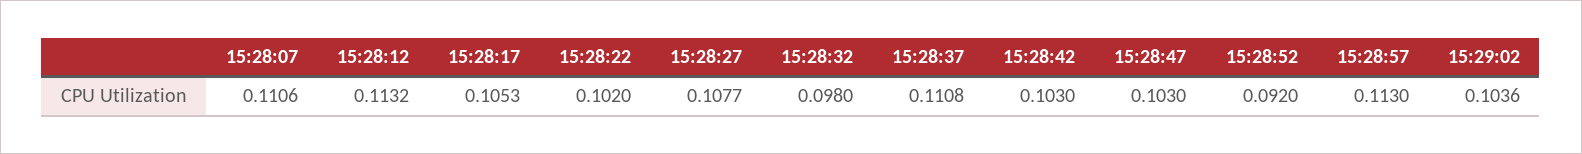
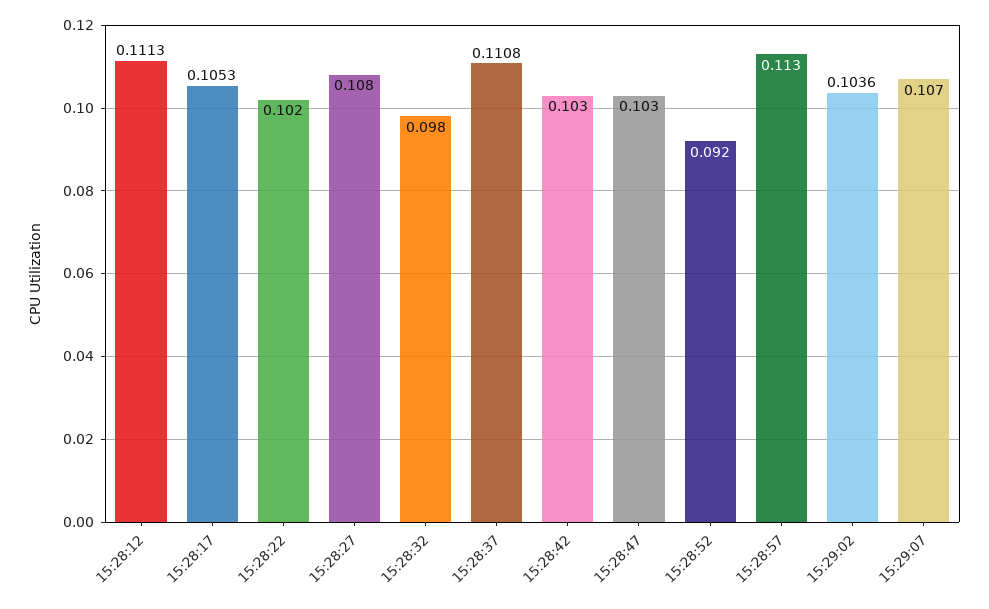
15:28:07: 0.1106 -> none
15:28:12: 0.1132 -> 0.1113
15:28:27: 0.1077 -> 0.108
15:29:07: none -> 0.107

